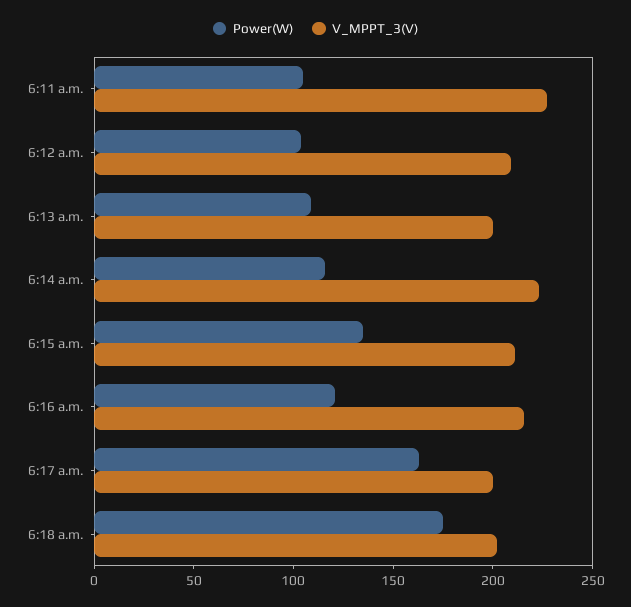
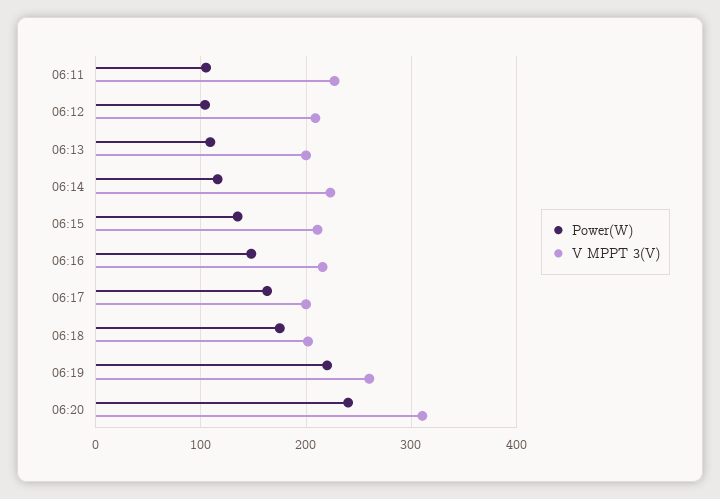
Power(W), 6:16 a.m.: 120 -> 150
Power(W), 06:19: none -> 220
V_MPPT_3(V), 06:19: none -> 260
Power(W), 06:20: none -> 240
V_MPPT_3(V), 06:20: none -> 310

